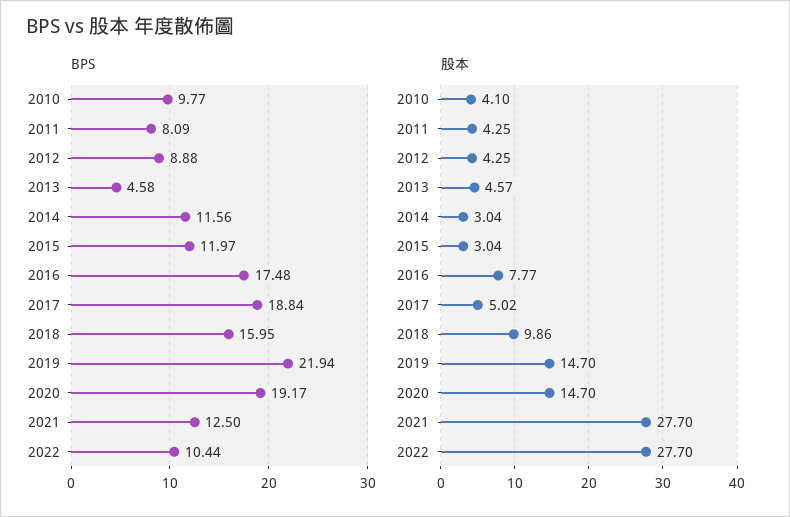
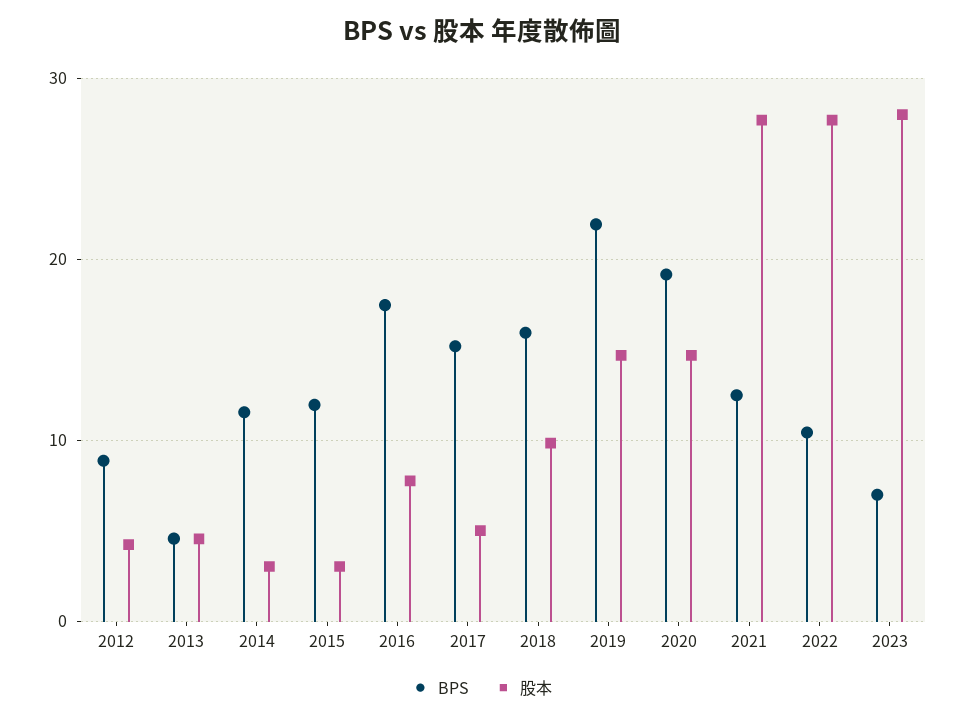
BPS, 2010: 9.77 -> none
BPS, 2011: 8.09 -> none
BPS, 2017: 18.84 -> 15
股本, 2010: 4.1 -> none
股本, 2011: 4.25 -> none
BPS, 2023: none -> 7
股本, 2023: none -> 28

